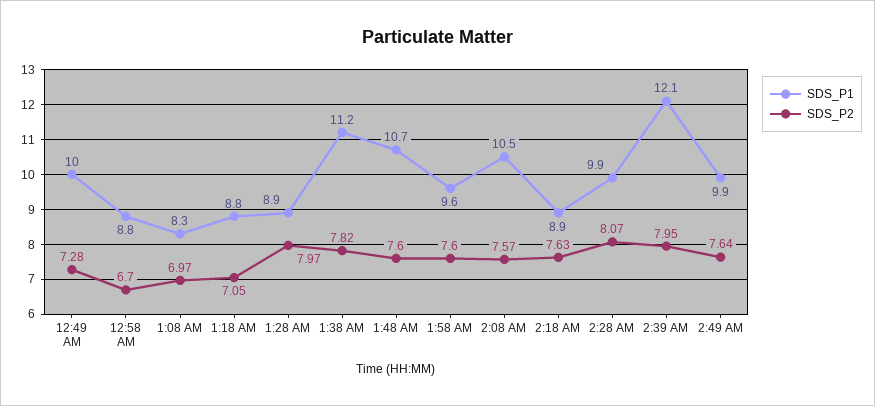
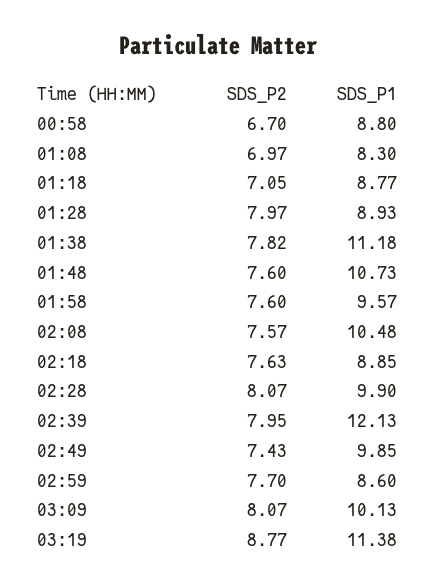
SDS_P1, 12:49 AM: 10 -> none
SDS_P2, 12:49 AM: 7.28 -> none
SDS_P2, 2:49 AM: 7.64 -> 7.43
SDS_P2, 02:59: none -> 7.7
SDS_P1, 02:59: none -> 8.6
SDS_P2, 03:09: none -> 8.07
SDS_P1, 03:09: none -> 10.13
SDS_P2, 03:19: none -> 8.77
SDS_P1, 03:19: none -> 11.38

